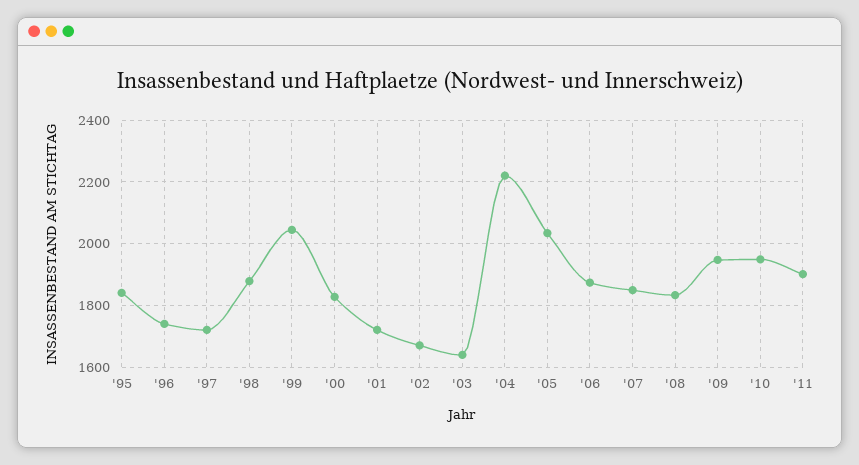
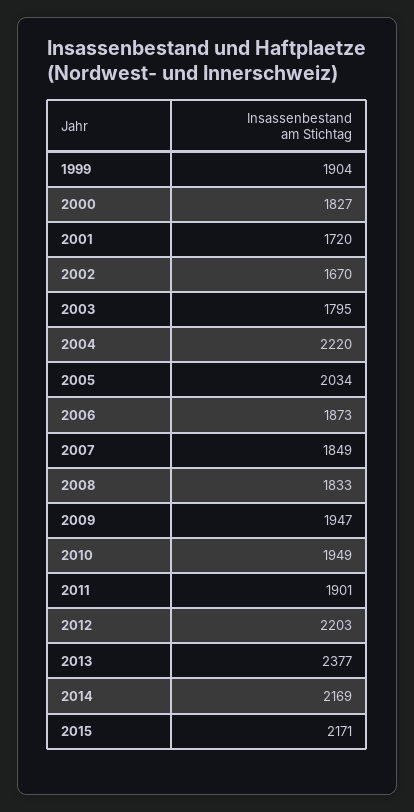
'95: 1840 -> none
'96: 1740 -> none
'97: 1720 -> none
'98: 1880 -> none
'99: 2040 -> 1904
'03: 1640 -> 1795
2012: none -> 2203
2013: none -> 2377
2014: none -> 2169
2015: none -> 2171

